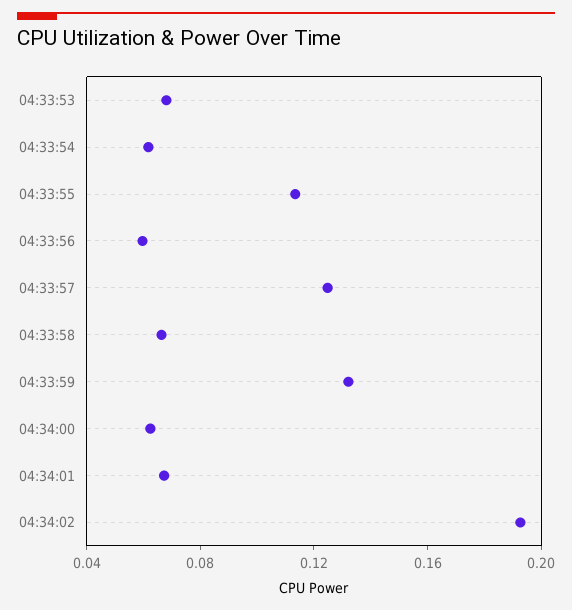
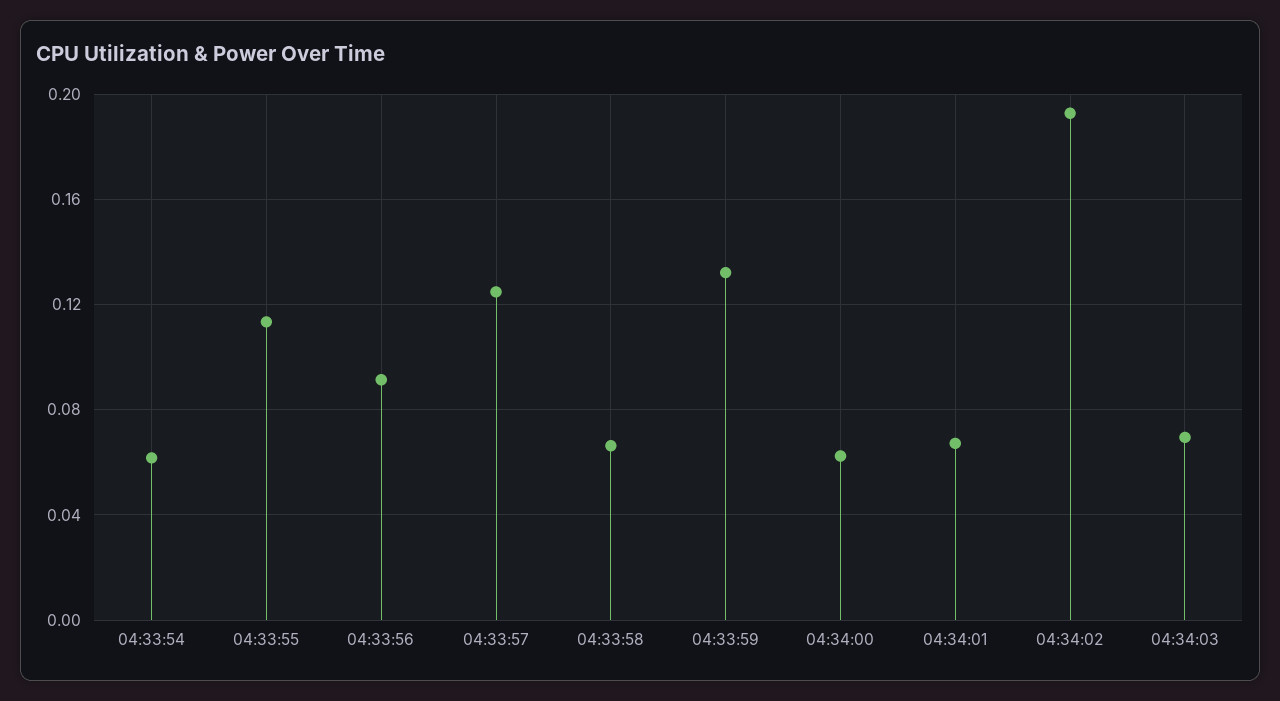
04:33:53: 0.07 -> none
04:33:56: 0.06 -> 0.09
04:34:03: none -> 0.07

